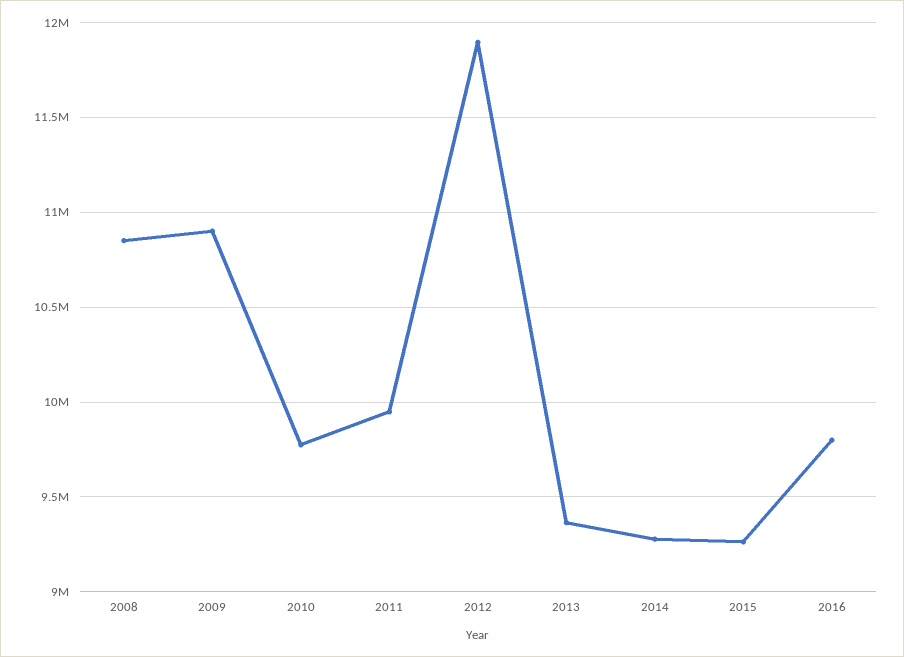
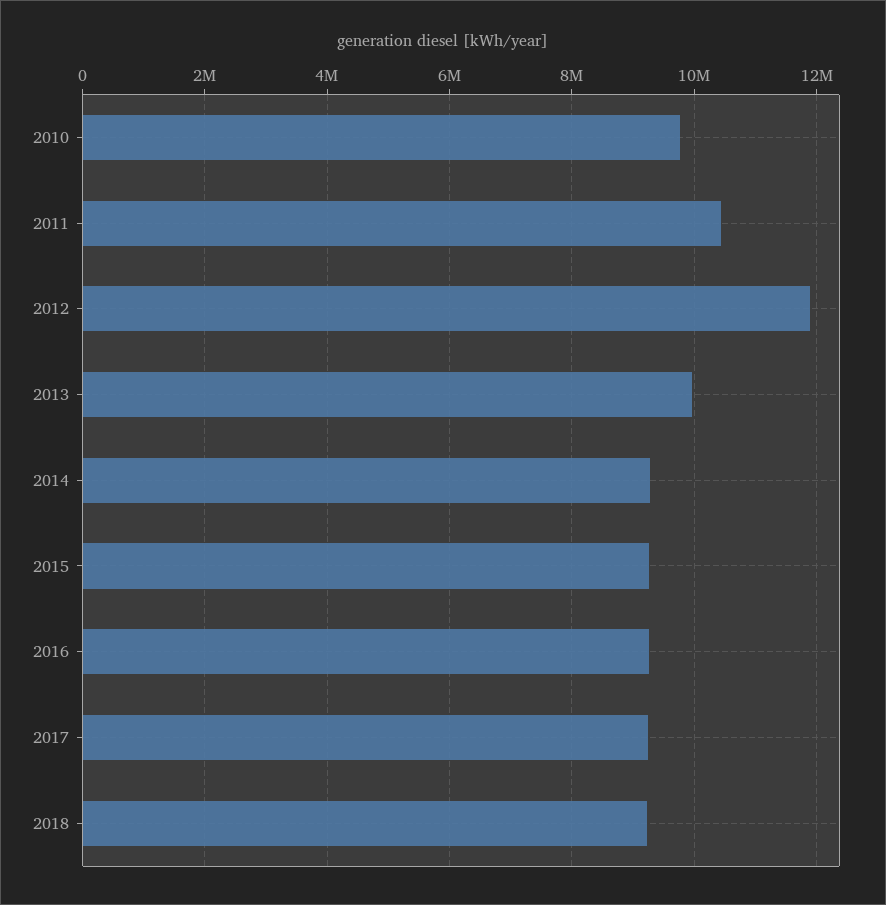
2008: 10850000 -> none
2009: 10900000 -> none
2011: 9950000 -> 10400000
2013: 9350000 -> 10000000
2016: 9800000 -> 9200000
2017: none -> 9200000
2018: none -> 9200000

